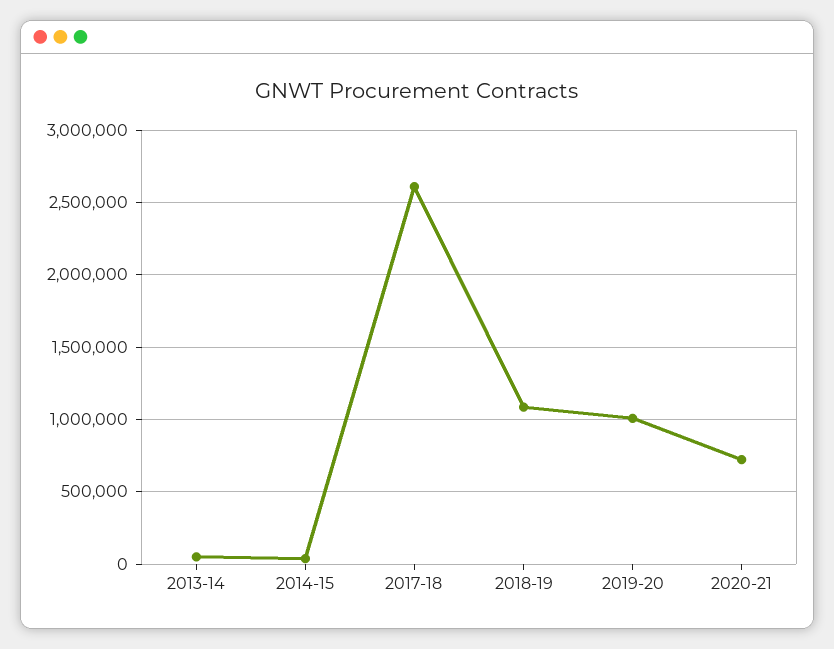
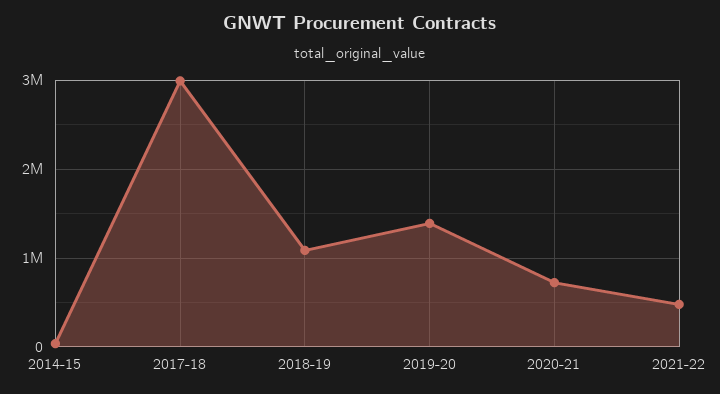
2013-14: 50000 -> none
2017-18: 2600000 -> 3000000
2019-20: 1000000 -> 1400000
2021-22: none -> 500000

